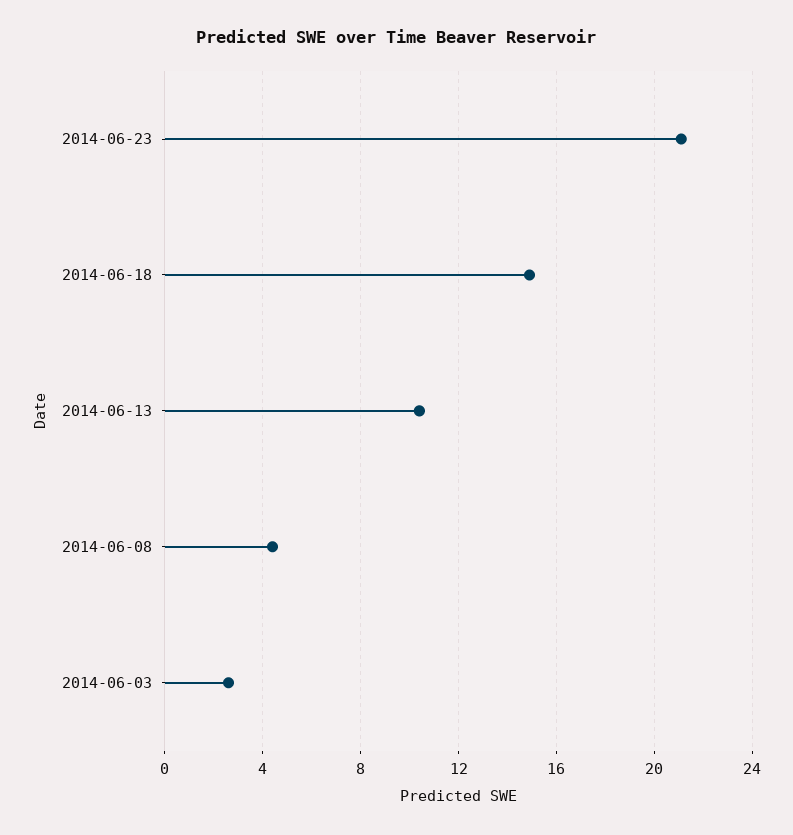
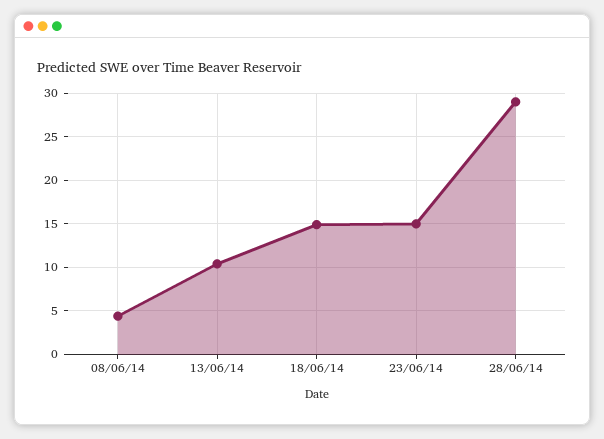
2014-06-23: 21 -> 15
2014-06-03: 2.5 -> none
28/06/14: none -> 29

